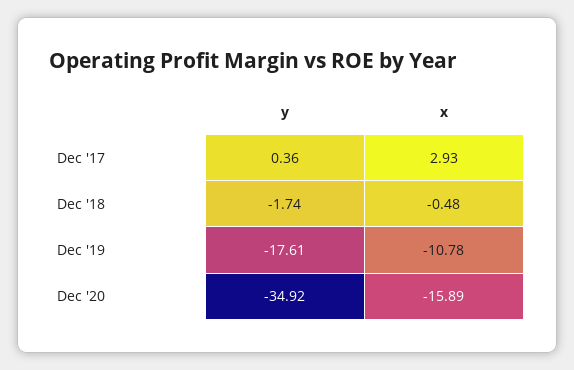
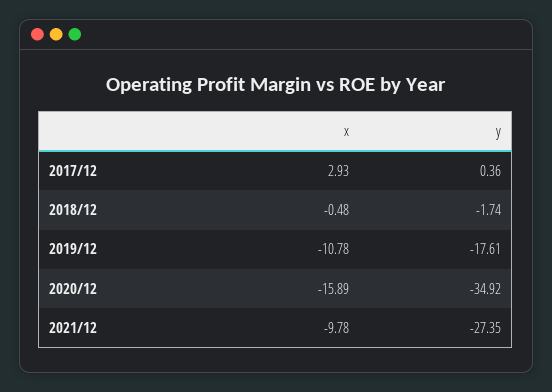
x, 2021/12: none -> -9.78
y, 2021/12: none -> -27.35

